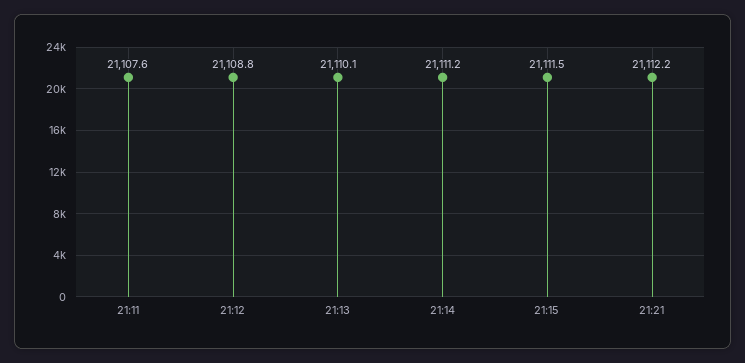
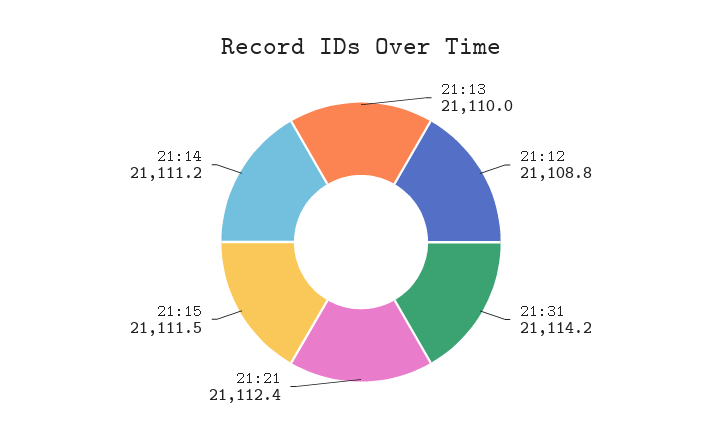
21:11: 21107.6 -> none
21:13: 21110.1 -> 21110
21:21: 21112.2 -> 21112.4
21:31: none -> 21114.2

